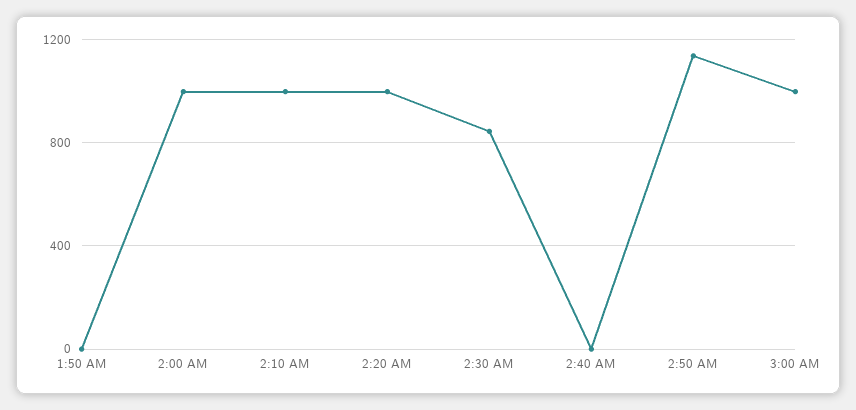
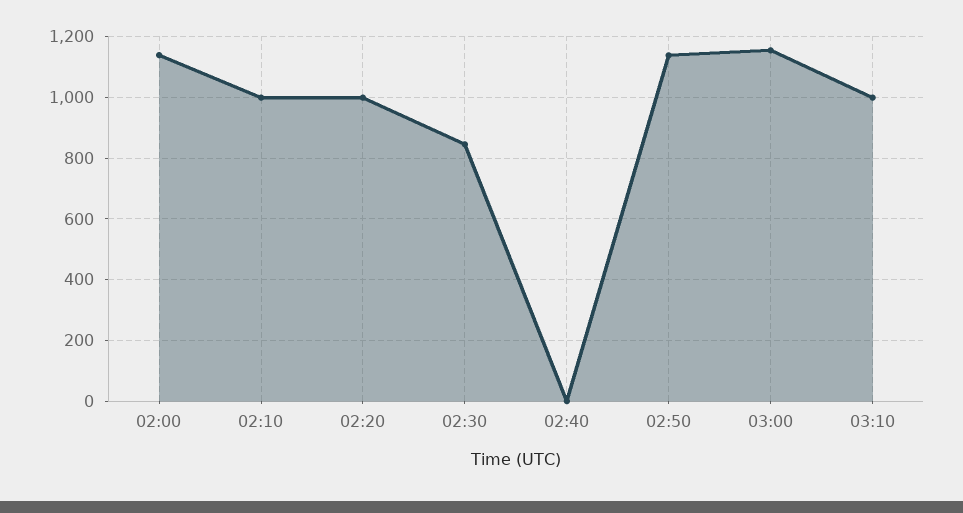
1:50 AM: 0 -> none
2:00 AM: 1000 -> 1140
3:00 AM: 1000 -> 1160
03:10: none -> 1000

